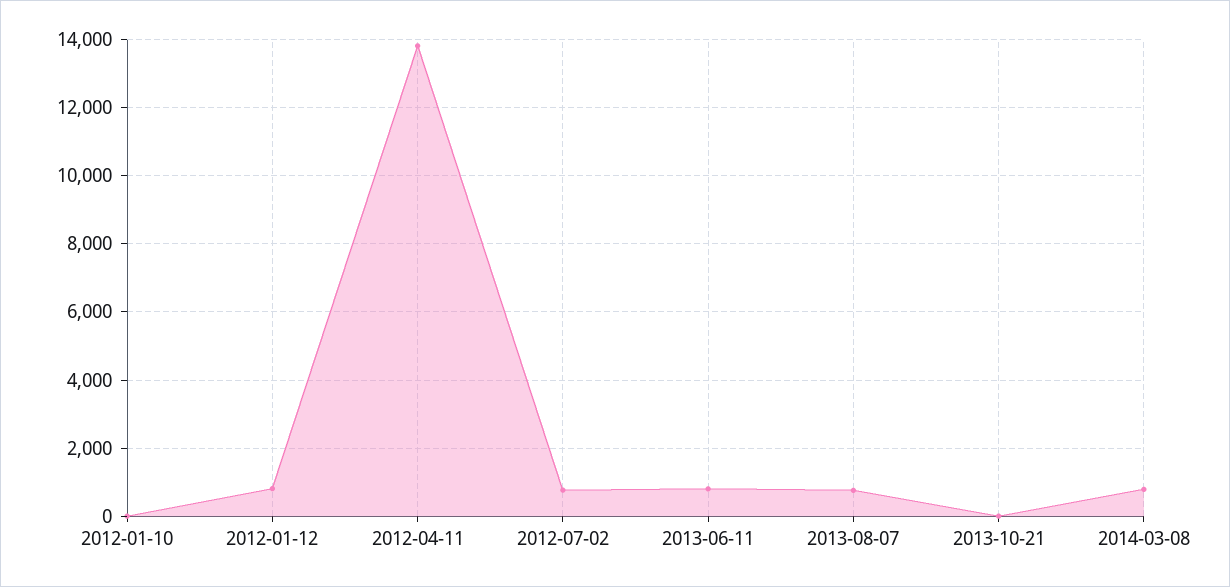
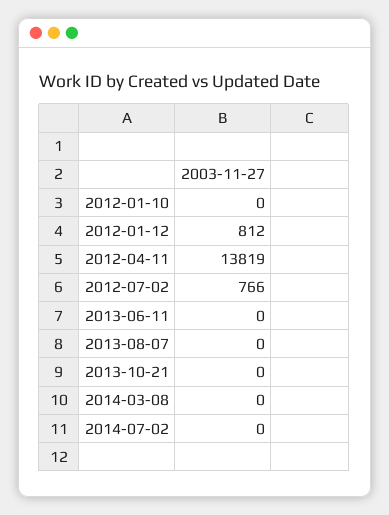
2013-06-11: 800 -> 0
2013-08-07: 800 -> 0
2014-03-08: 800 -> 0
2014-07-02: none -> 0

